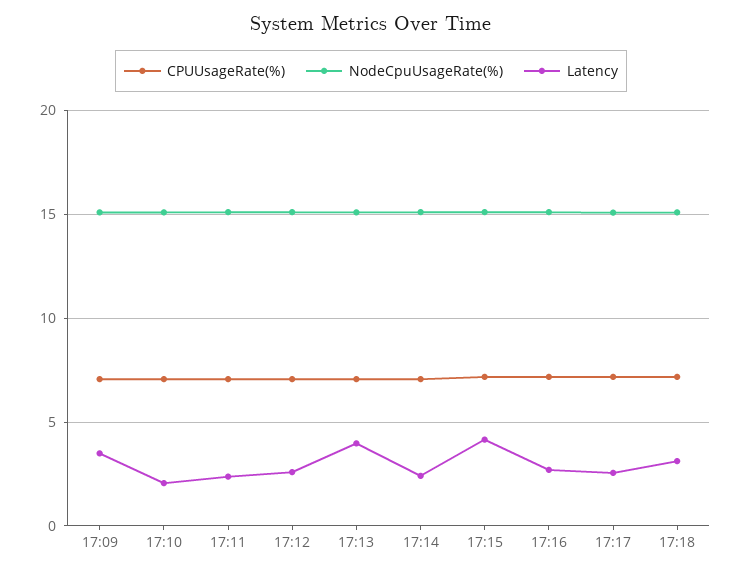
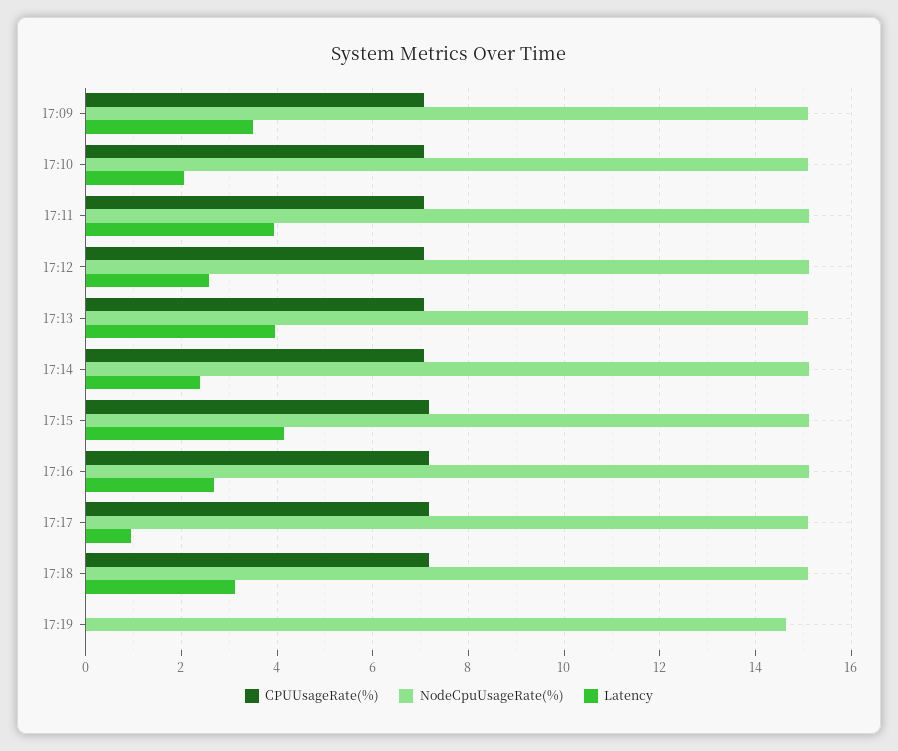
Latency, 17:11: 2.5 -> 4
Latency, 17:17: 2.5 -> 1
CPUUsageRate(%), 17:19: none -> 0
NodeCpuUsageRate(%), 17:19: none -> 14.6
Latency, 17:19: none -> 0

